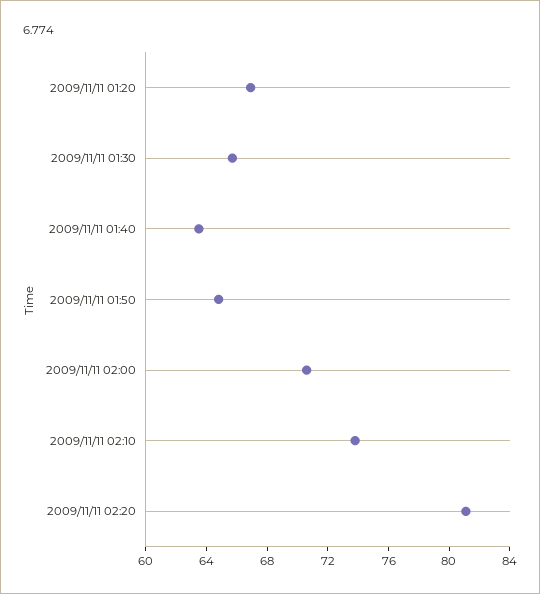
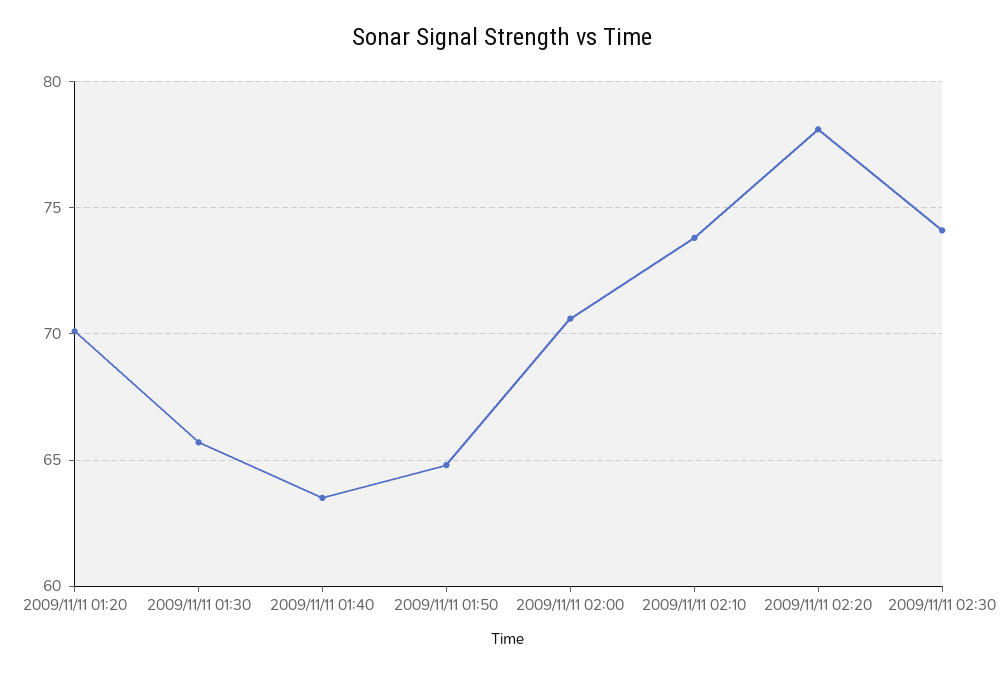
2009/11/11 01:20: 67 -> 70
2009/11/11 02:20: 81 -> 78
2009/11/11 02:30: none -> 74

